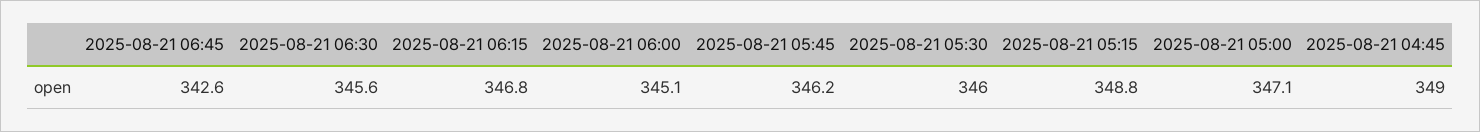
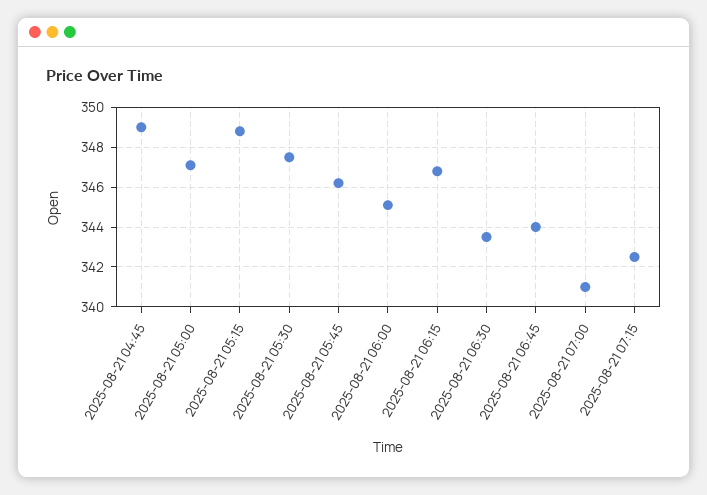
2025-08-21 06:45: 342.6 -> 344
2025-08-21 06:30: 345.6 -> 343.5
2025-08-21 05:30: 346 -> 347.5
2025-08-21 07:00: none -> 341
2025-08-21 07:15: none -> 342.5

